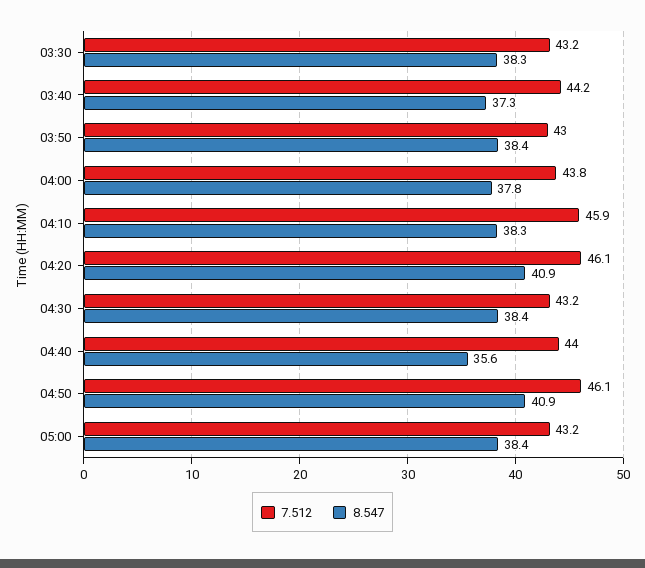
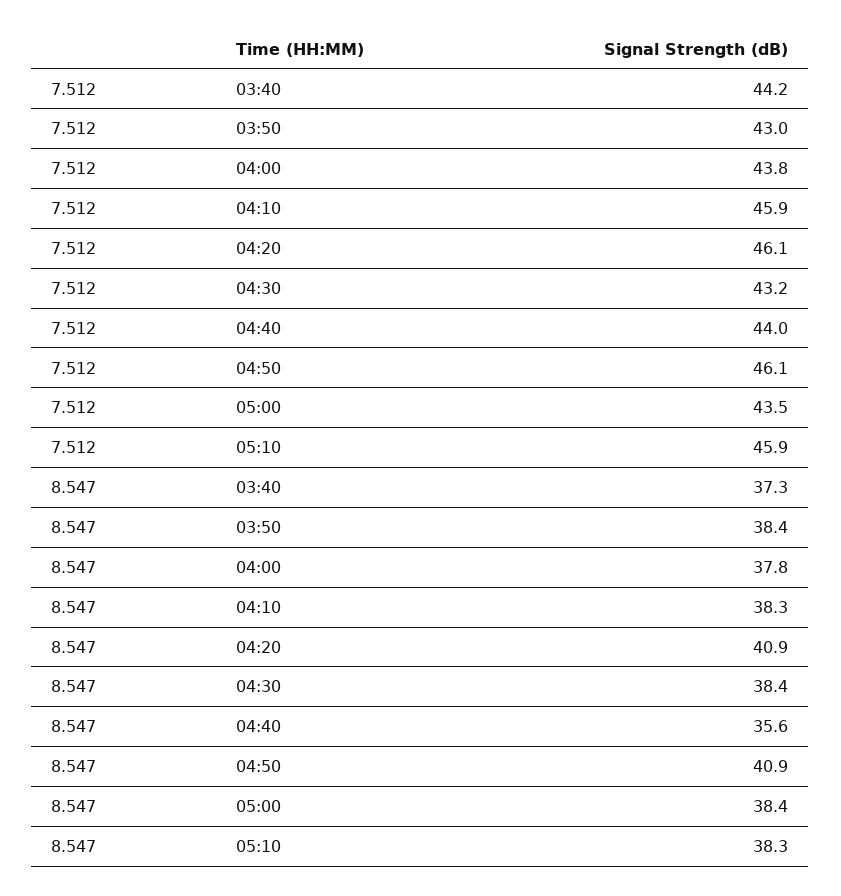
7.512, 03:30: 43.2 -> none
8.547, 03:30: 38.3 -> none
7.512, 05:00: 43.2 -> 43.5
7.512, 05:10: none -> 45.9
8.547, 05:10: none -> 38.3

